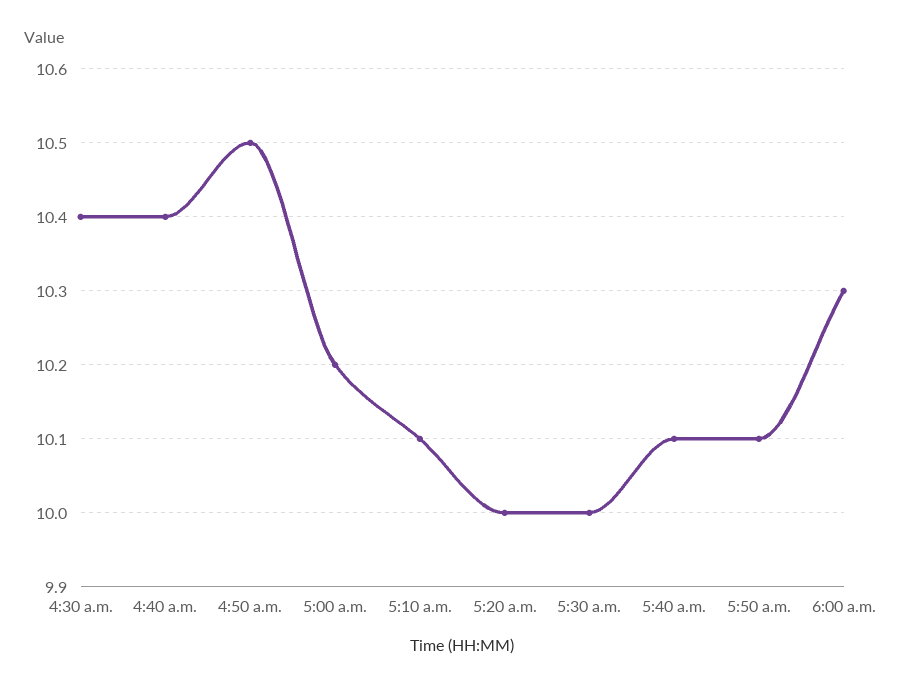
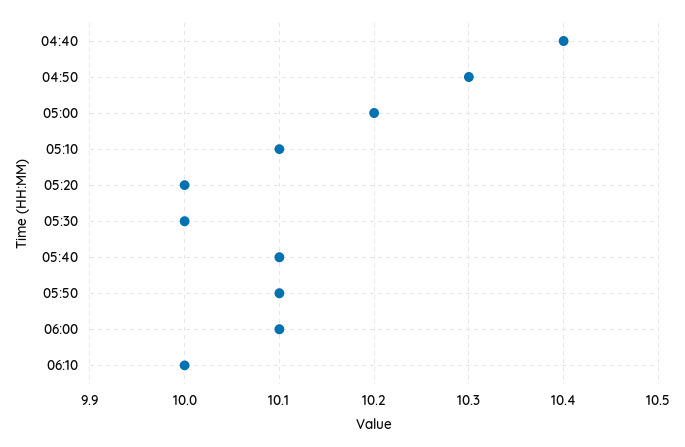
4:30 a.m.: 10.4 -> none
4:50 a.m.: 10.5 -> 10.3
6:00 a.m.: 10.3 -> 10.1
06:10: none -> 10

